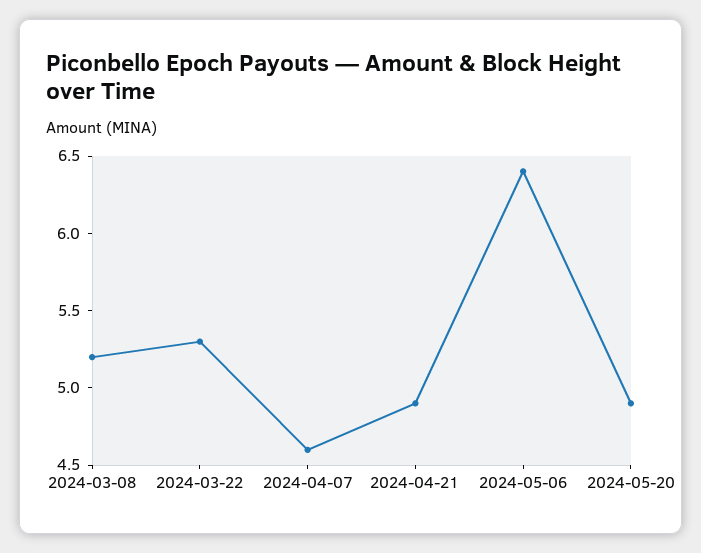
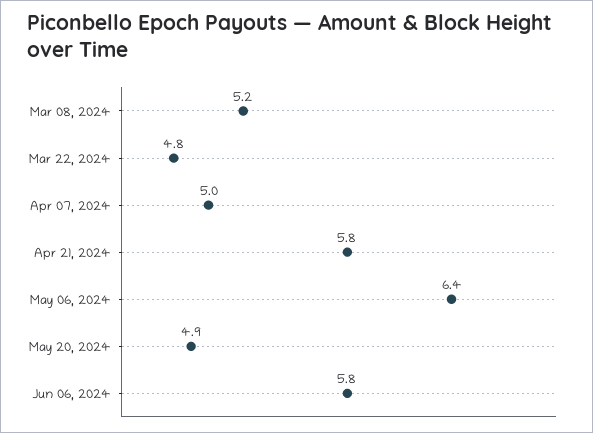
2024-03-22: 5.3 -> 4.8
2024-04-07: 4.6 -> 5
2024-04-21: 4.9 -> 5.8
Jun 06, 2024: none -> 5.8

